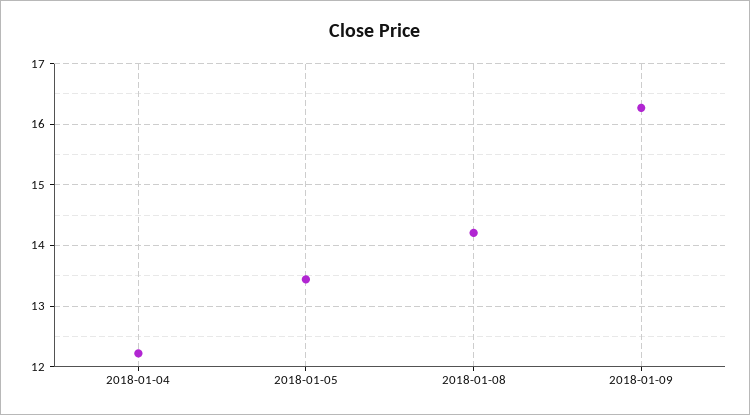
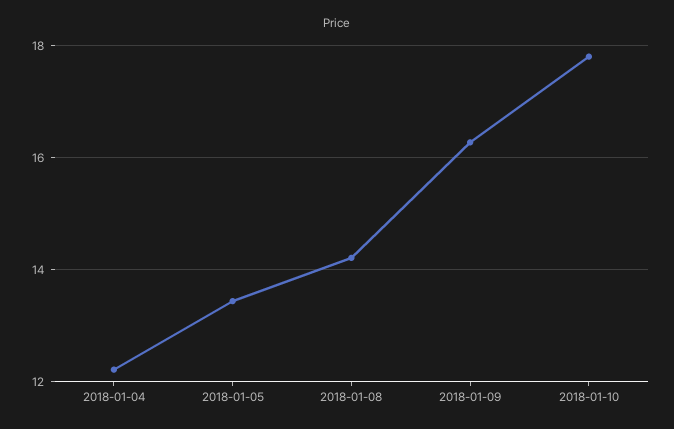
2018-01-10: none -> 17.8

